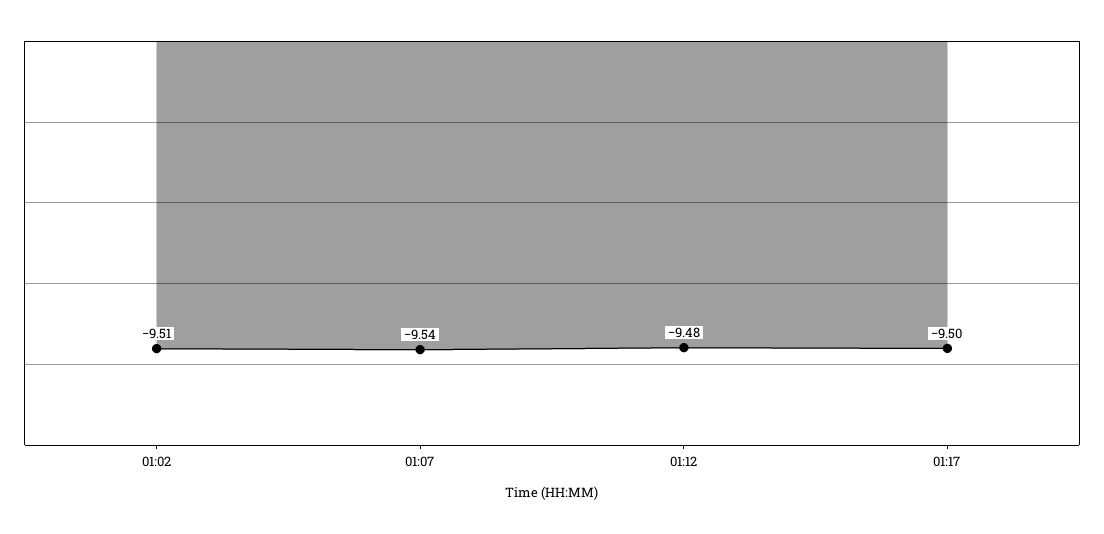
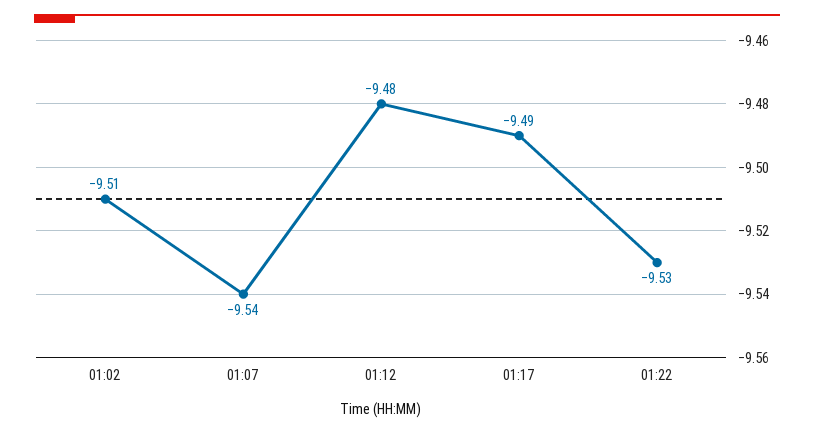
01:17: -9.5 -> -9.49
01:22: none -> -9.53

